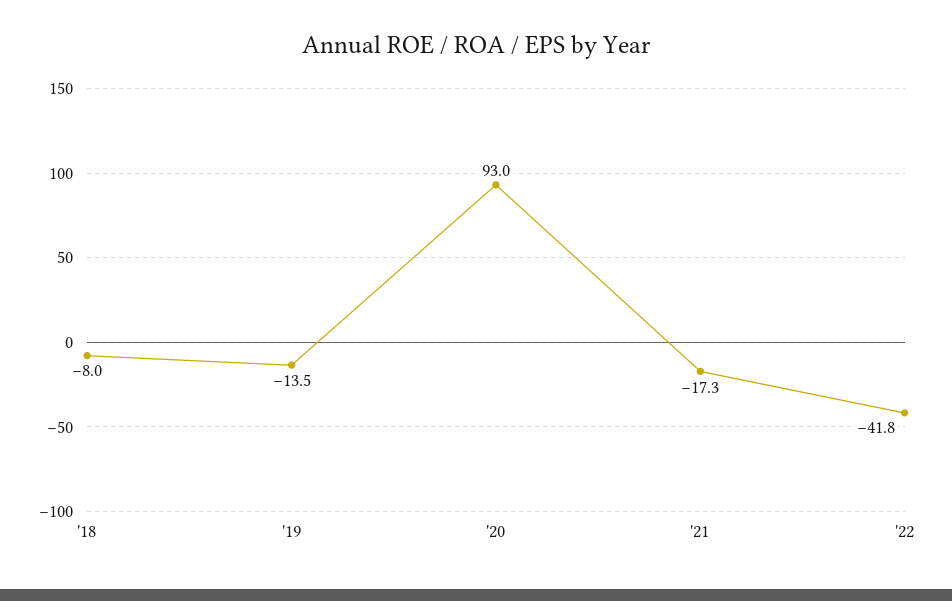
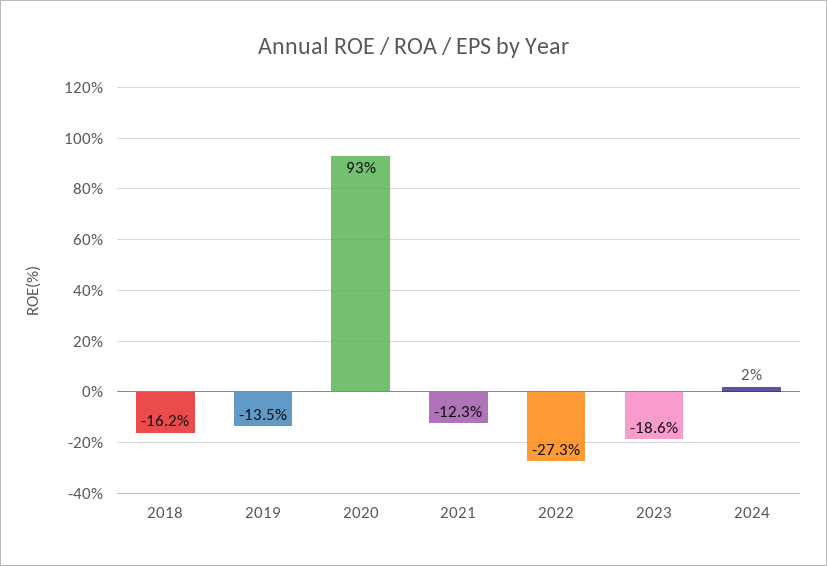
'18: -8 -> -16.2
'21: -17.3 -> -12.3
'22: -41.8 -> -27.3
2023: none -> -18.6
2024: none -> 2

